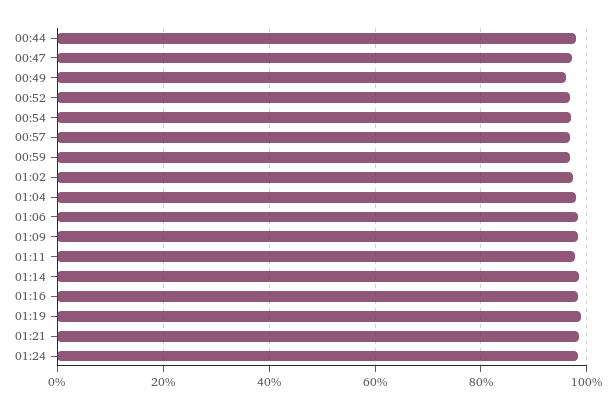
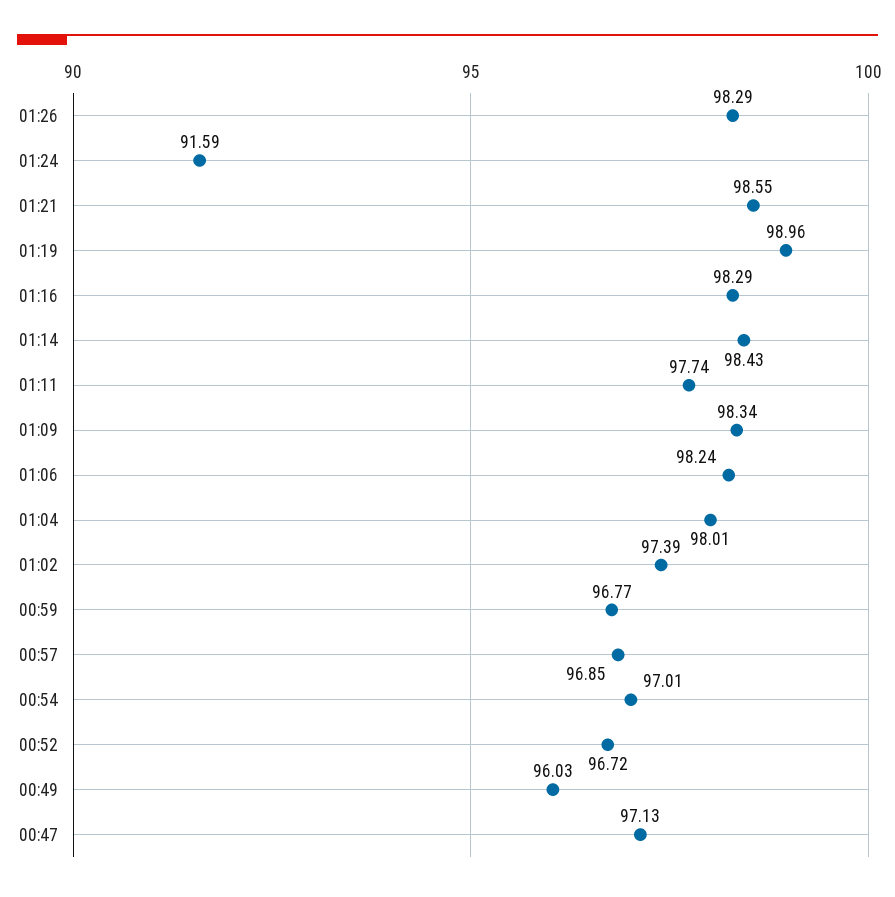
00:44: 98 -> none
01:24: 98 -> 91.59
01:26: none -> 98.29

